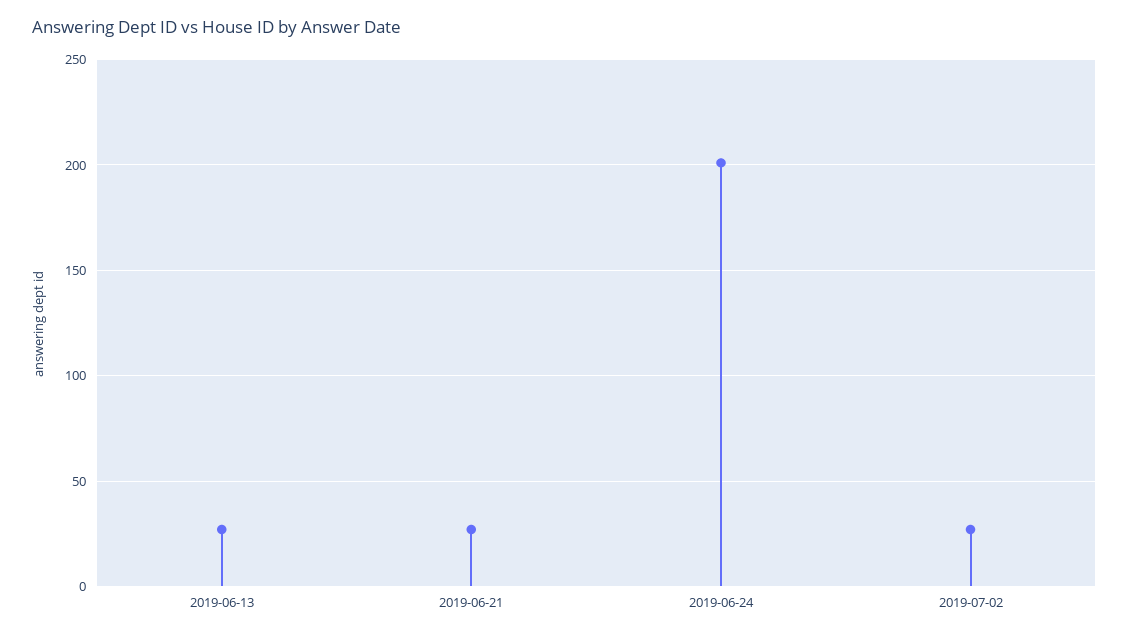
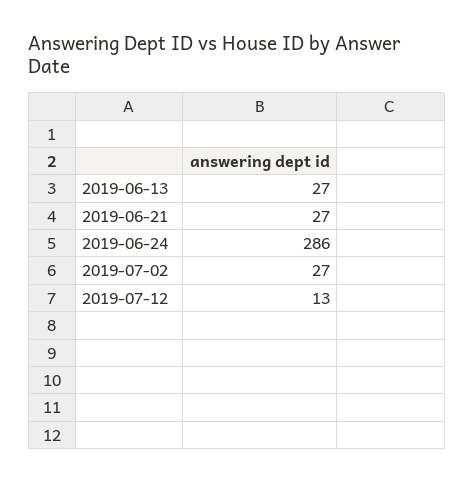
2019-06-24: 200 -> 286
2019-07-12: none -> 13

